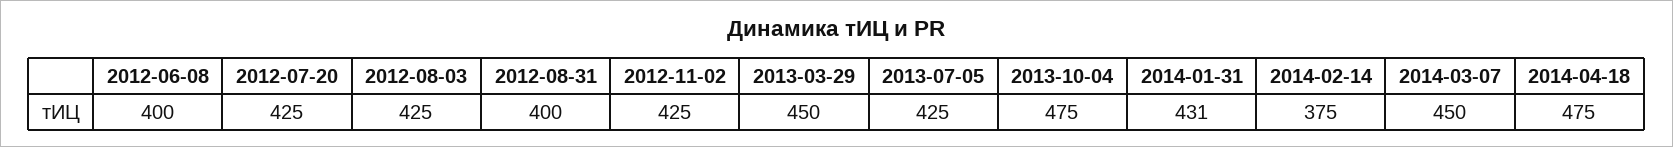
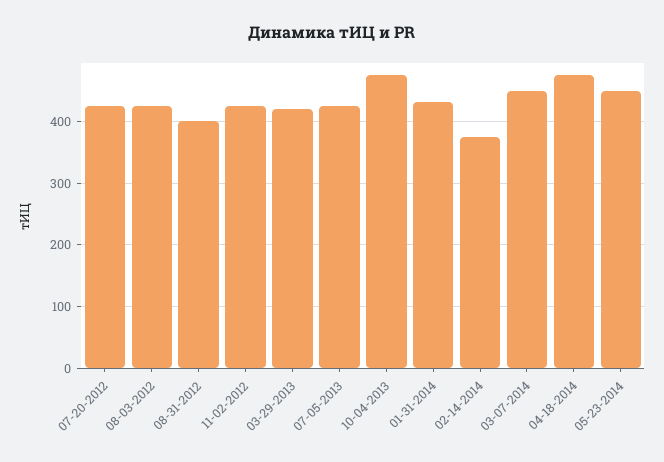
2012-06-08: 400 -> none
2013-03-29: 450 -> 420
05-23-2014: none -> 450

